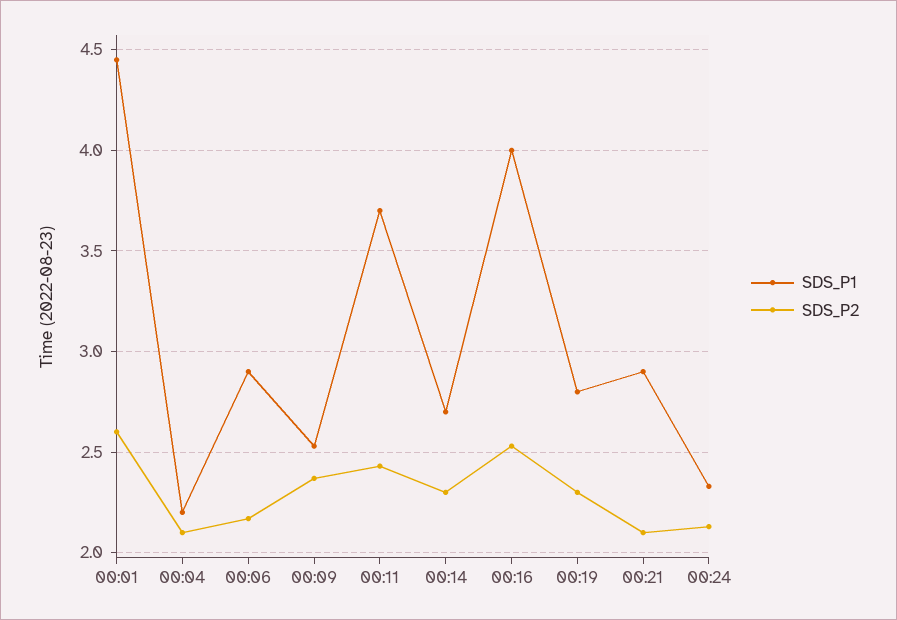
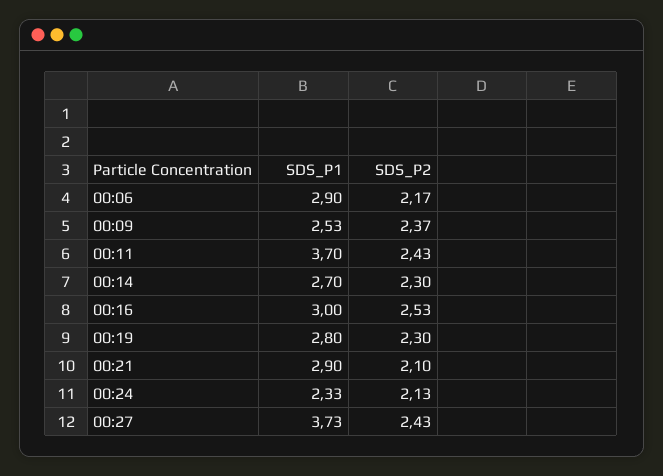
SDS_P1, 00:01: 4.45 -> none
SDS_P2, 00:01: 2.6 -> none
SDS_P1, 00:04: 2.2 -> none
SDS_P2, 00:04: 2.1 -> none
SDS_P1, 00:16: 4 -> 3
SDS_P1, 00:27: none -> 3.73
SDS_P2, 00:27: none -> 2.43

